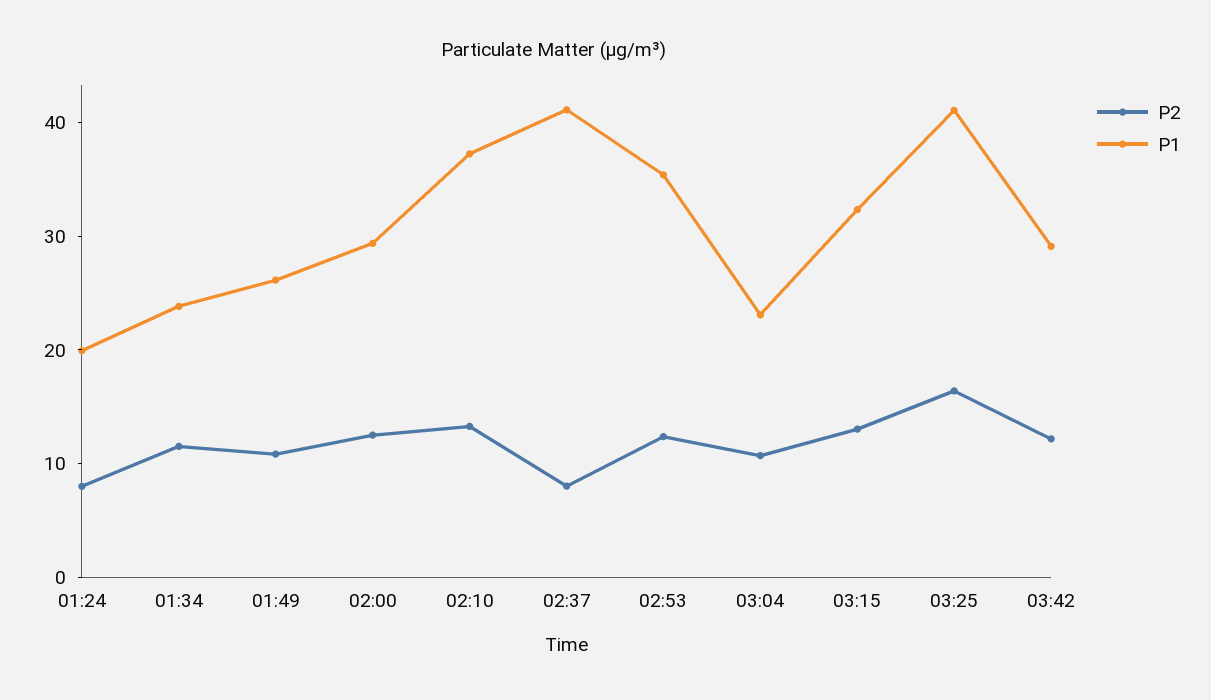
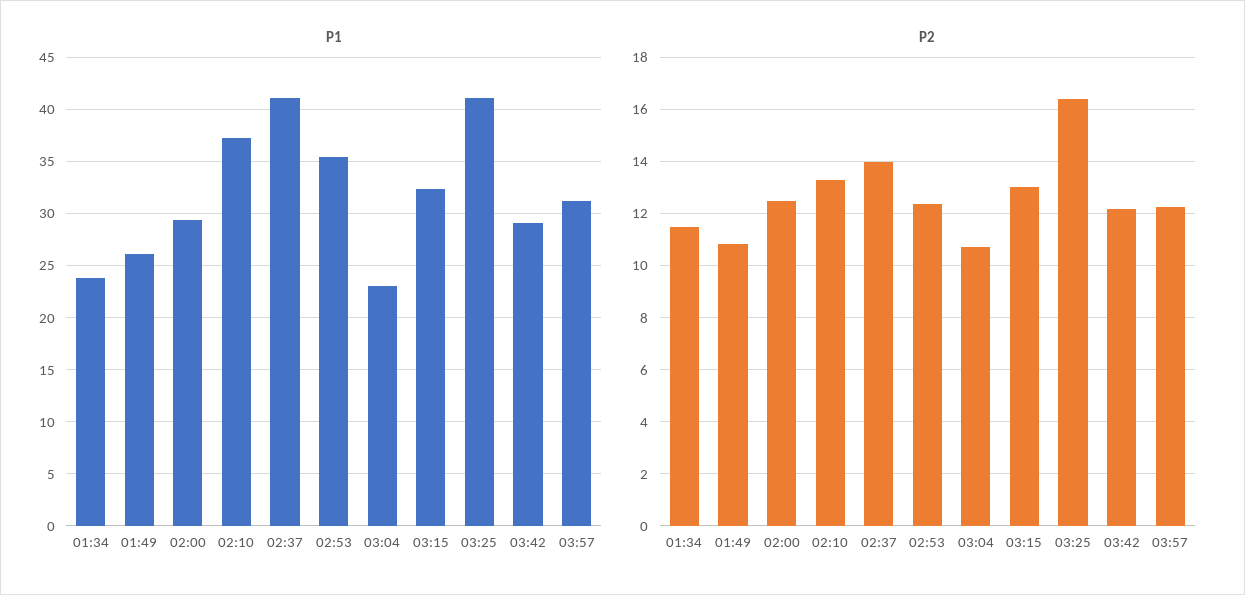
P2, 01:24: 8 -> none
P1, 01:24: 20 -> none
P2, 02:37: 8 -> 14
P1, 03:57: none -> 31
P2, 03:57: none -> 12.25

